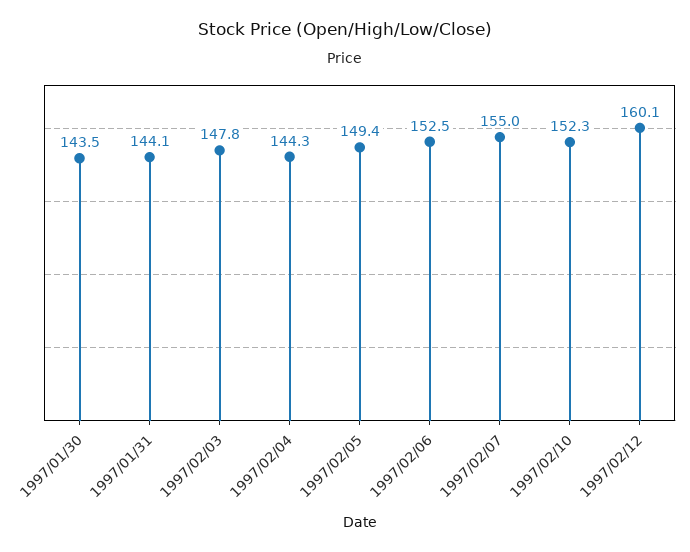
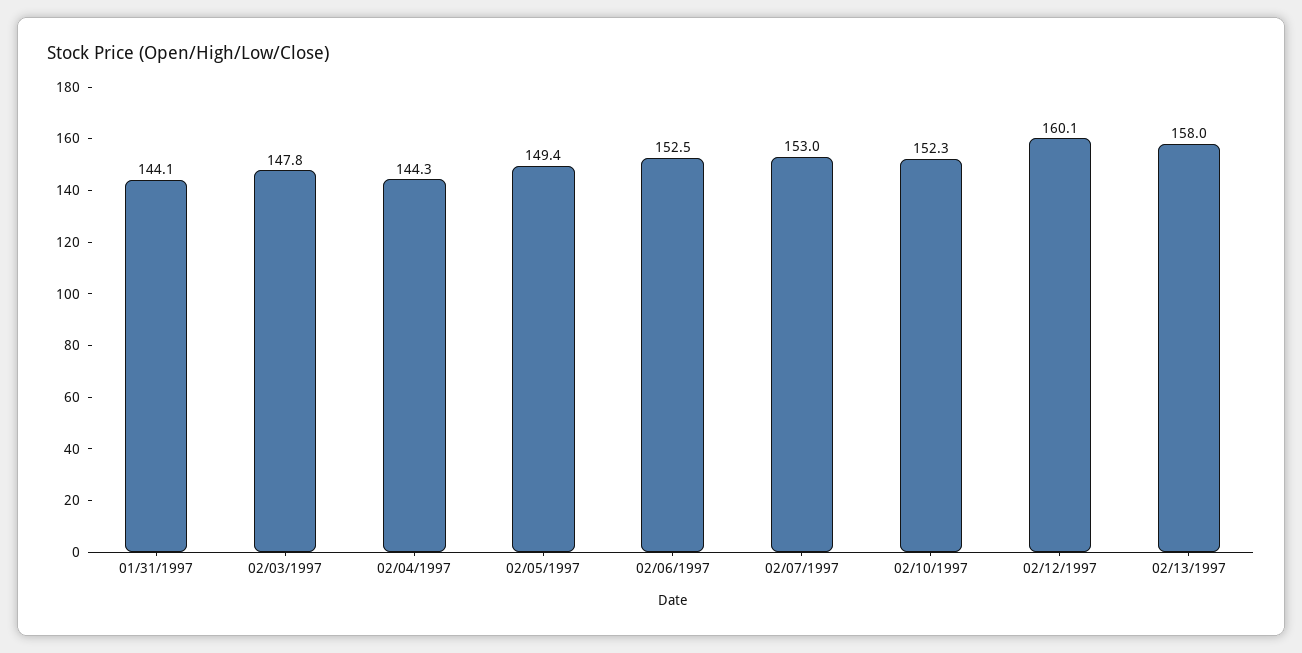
1997/01/30: 143.5 -> none
1997/02/07: 155 -> 153
02/13/1997: none -> 158

